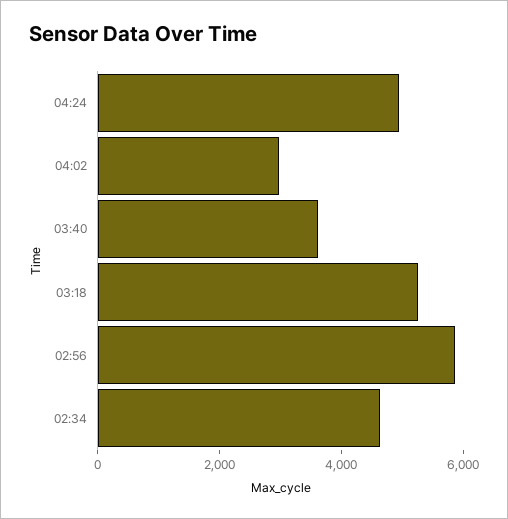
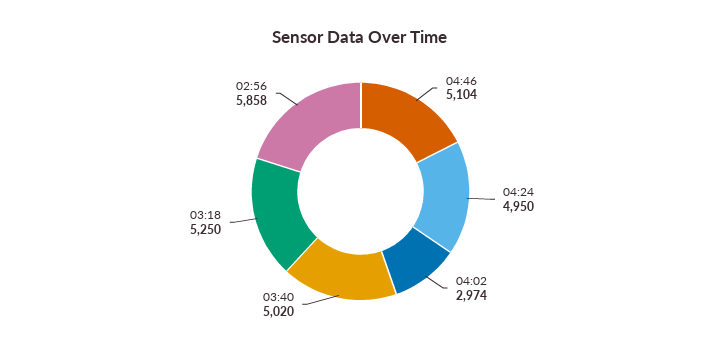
03:40: 3500 -> 5020
02:34: 4500 -> none
04:46: none -> 5104

